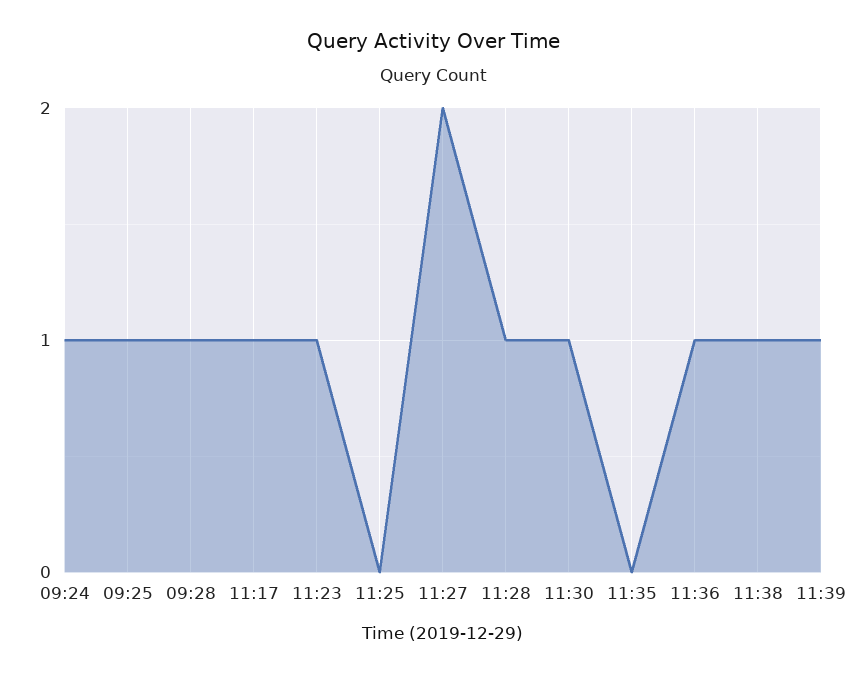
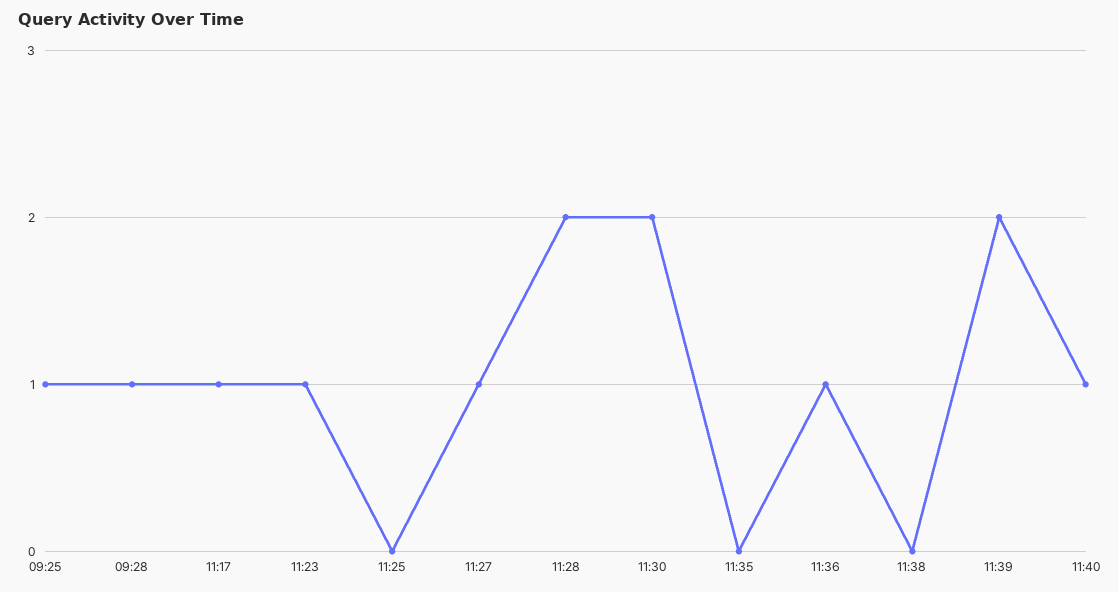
09:24: 1 -> none
11:27: 2 -> 1
11:28: 1 -> 2
11:30: 1 -> 2
11:38: 1 -> 0
11:39: 1 -> 2
11:40: none -> 1

